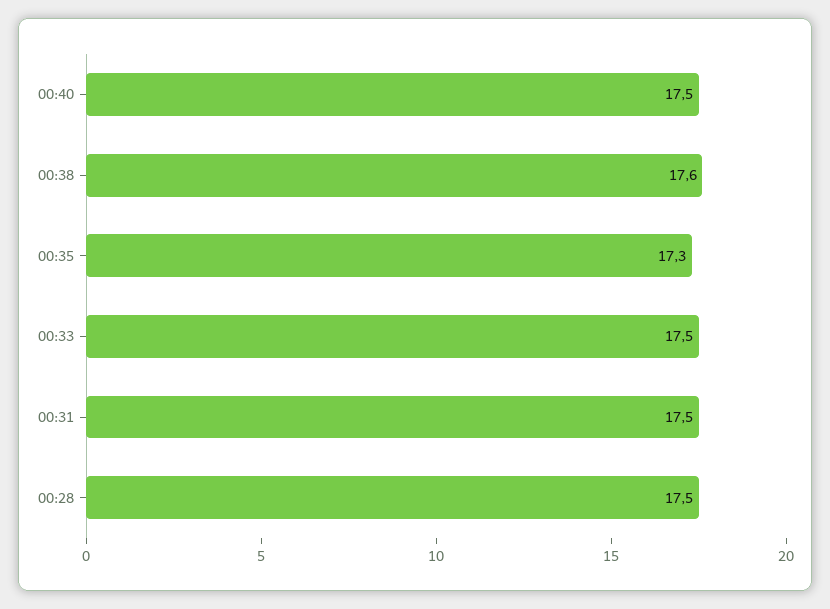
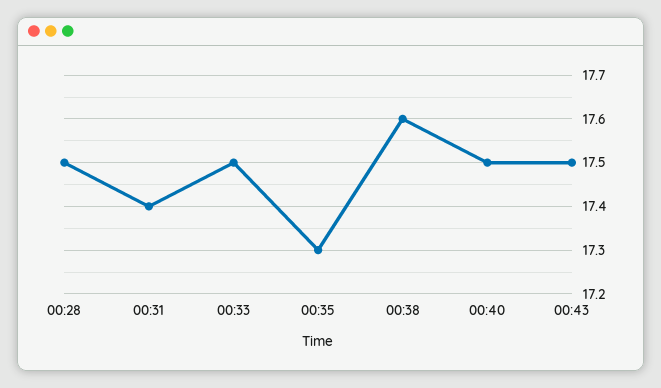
00:31: 17.5 -> 17.4
00:43: none -> 17.5

